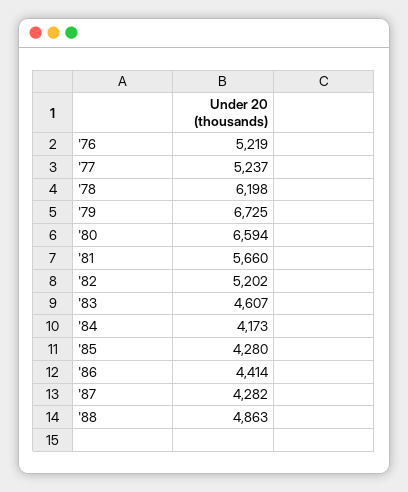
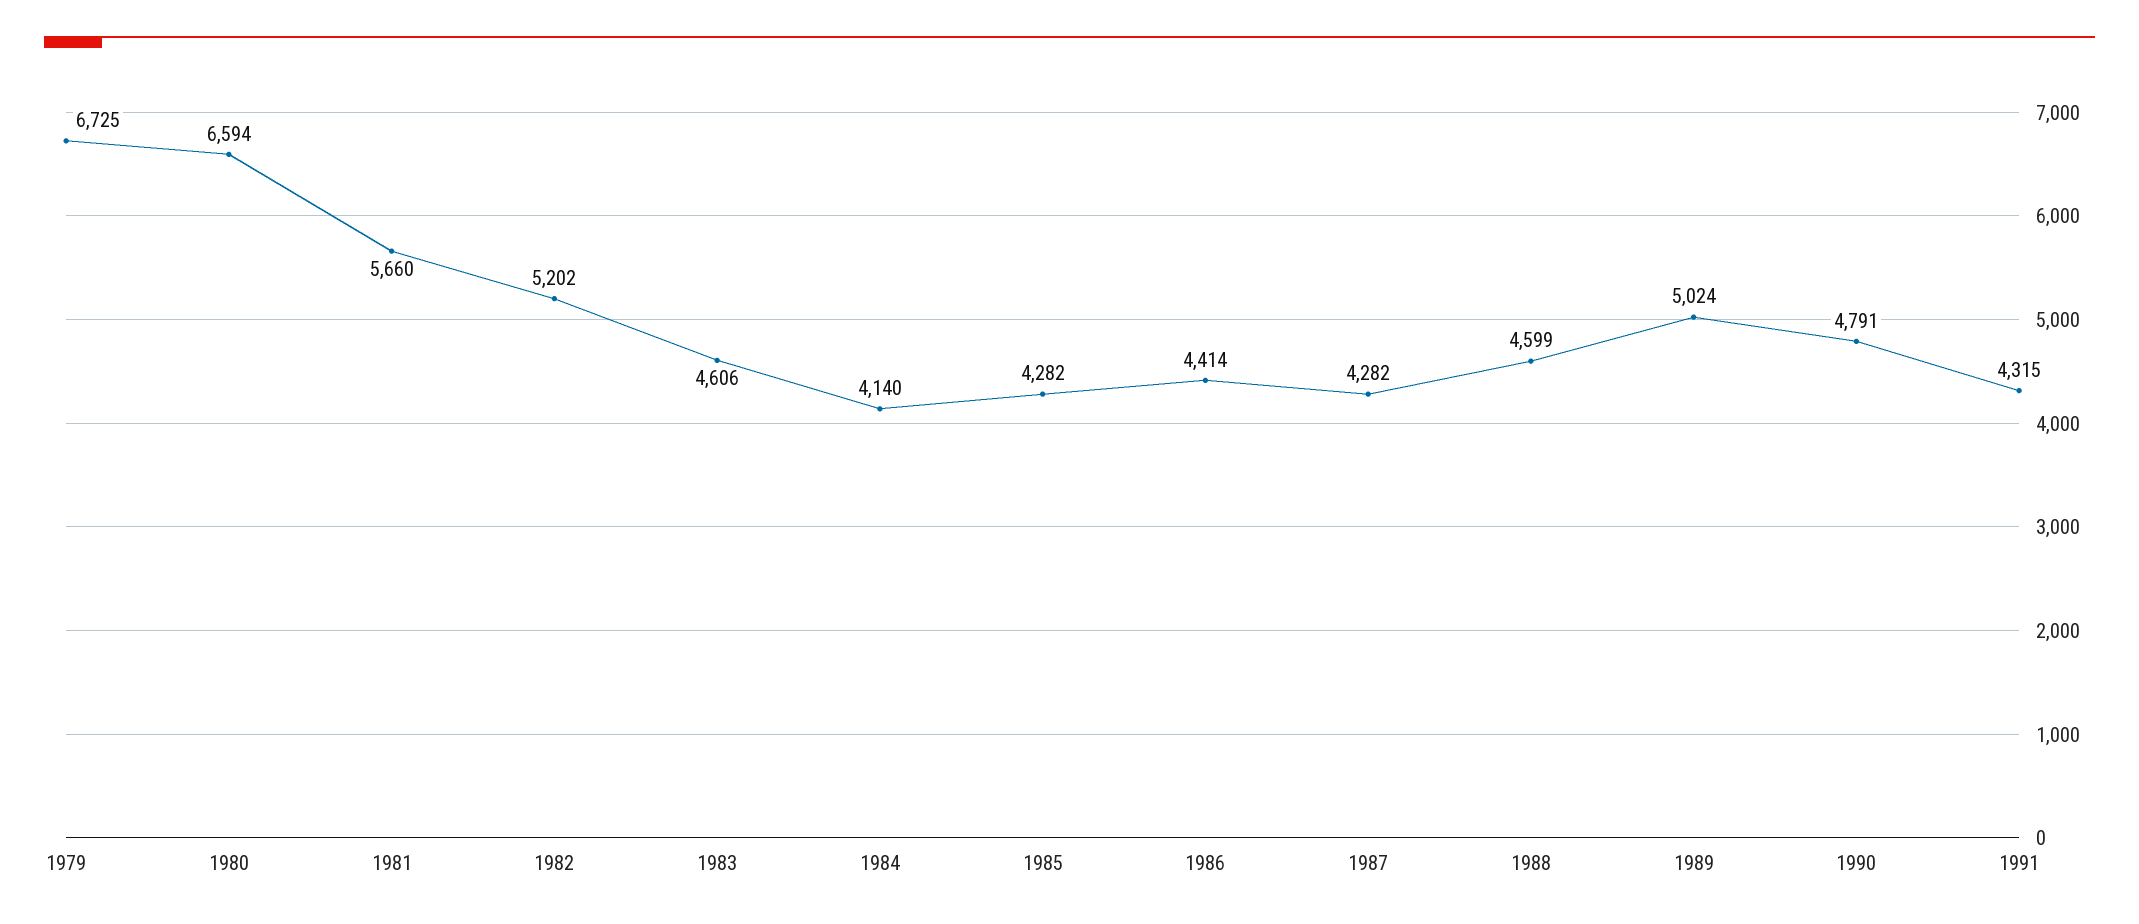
'76: 5219 -> none
'77: 5237 -> none
'78: 6198 -> none
'83: 4607 -> 4606
'84: 4173 -> 4140
'85: 4280 -> 4282
'88: 4863 -> 4599
1989: none -> 5024
1990: none -> 4791
1991: none -> 4315

